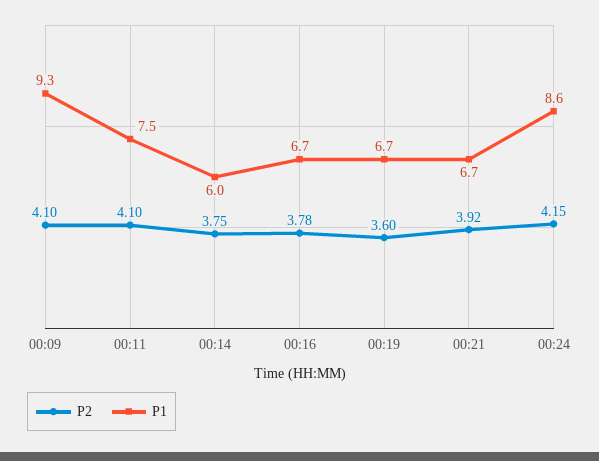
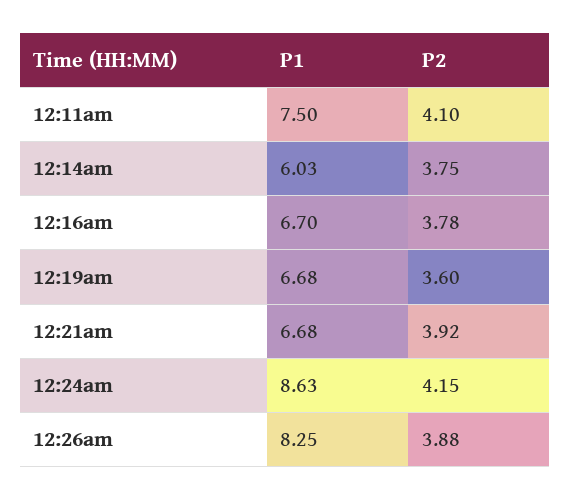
P2, 00:09: 4.1 -> none
P1, 00:09: 9.3 -> none
P1, 12:26am: none -> 8.25
P2, 12:26am: none -> 3.88

